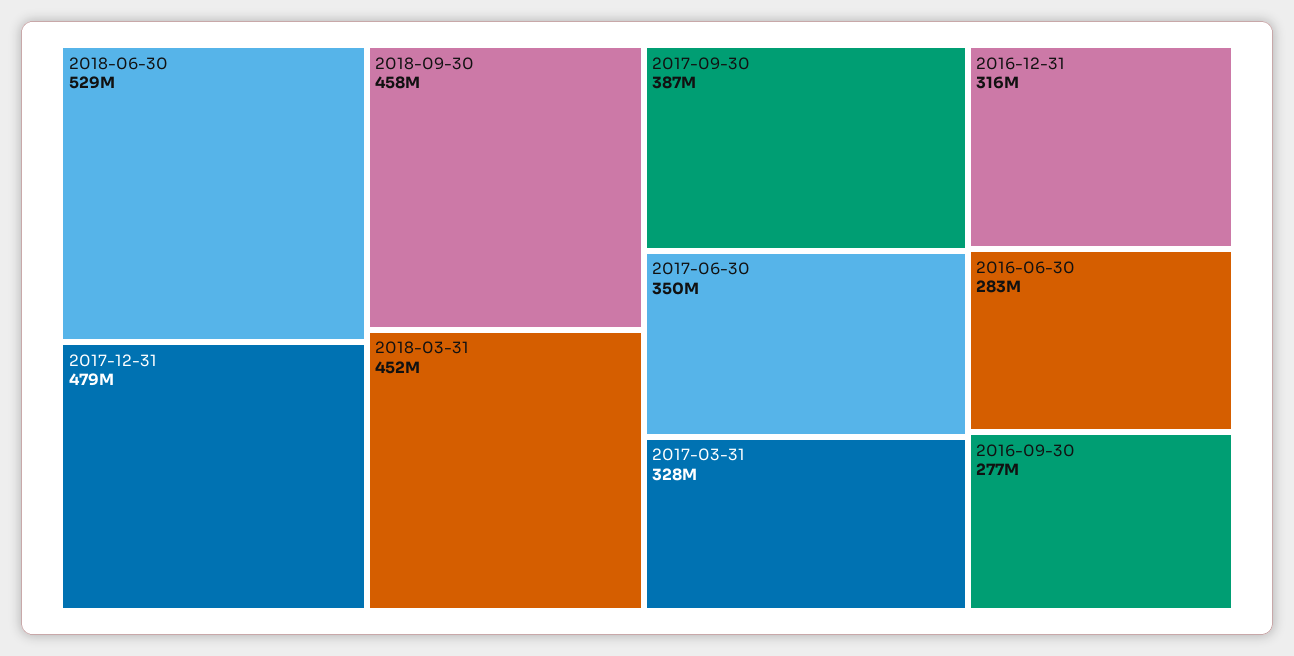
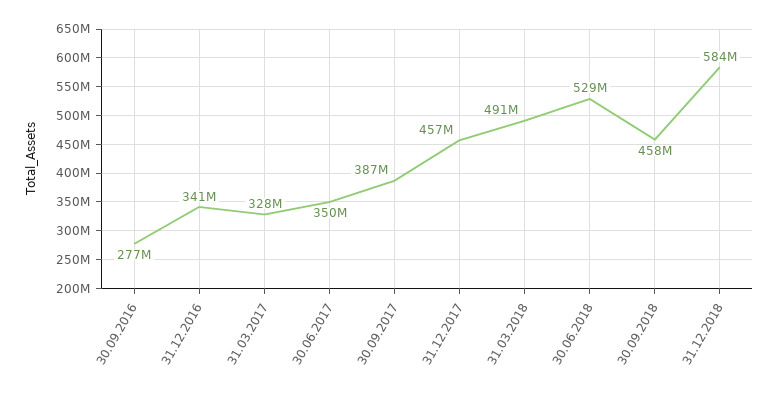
2017-12-31: 479000000 -> 457000000
2018-03-31: 452000000 -> 491000000
2016-12-31: 316000000 -> 341000000
2016-06-30: 283000000 -> none
31.12.2018: none -> 584000000

